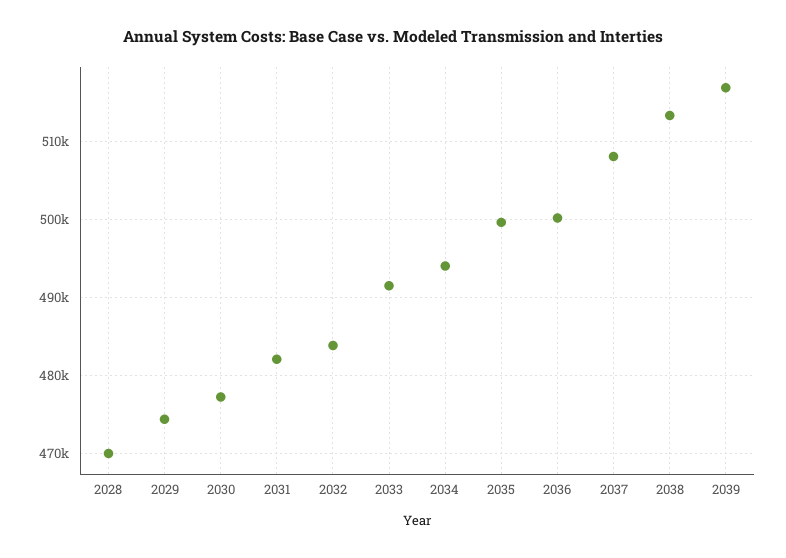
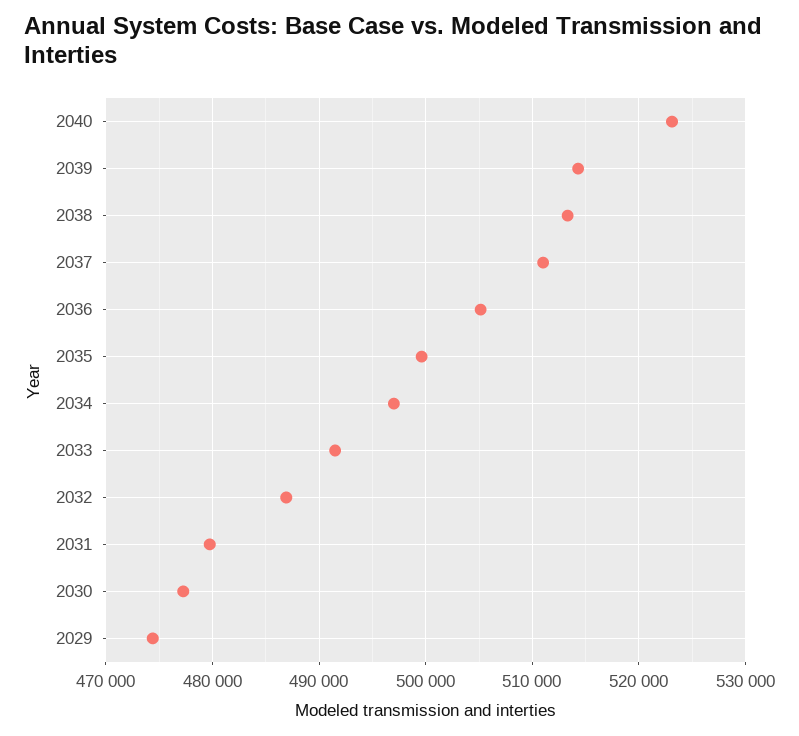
2028: 470000 -> none
2031: 482000 -> 480000
2032: 484000 -> 487000
2034: 494000 -> 497000
2036: 500000 -> 505000
2037: 508000 -> 511000
2039: 517000 -> 514000
2040: none -> 523000

